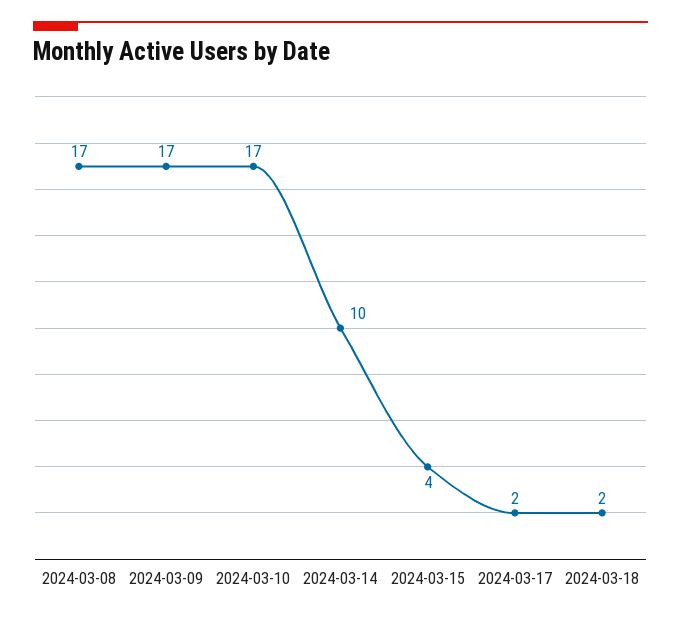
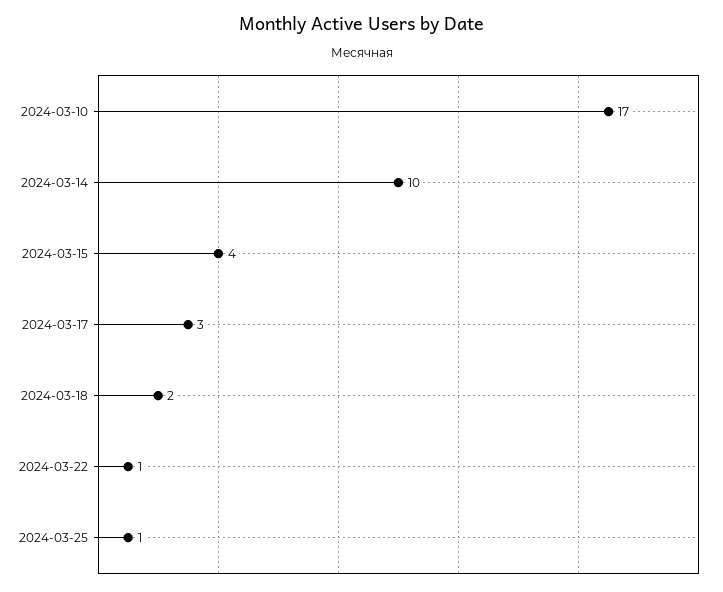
2024-03-08: 17 -> none
2024-03-09: 17 -> none
2024-03-17: 2 -> 3
2024-03-22: none -> 1
2024-03-25: none -> 1

